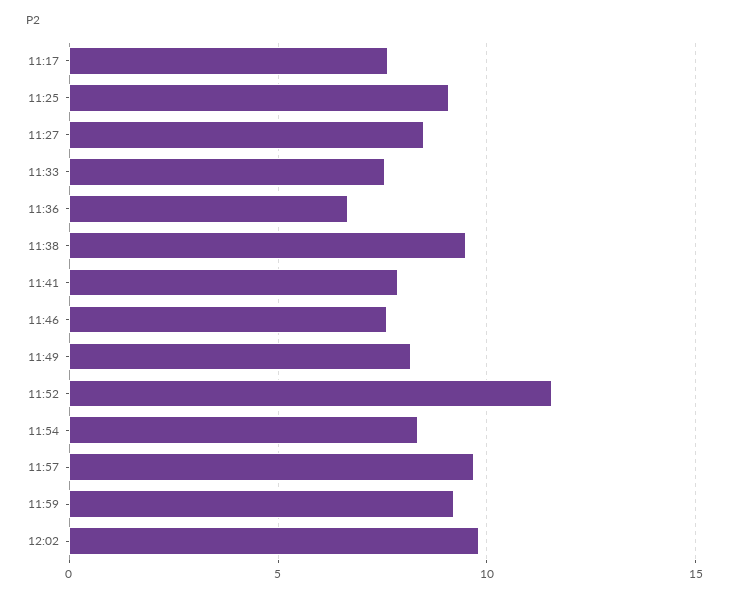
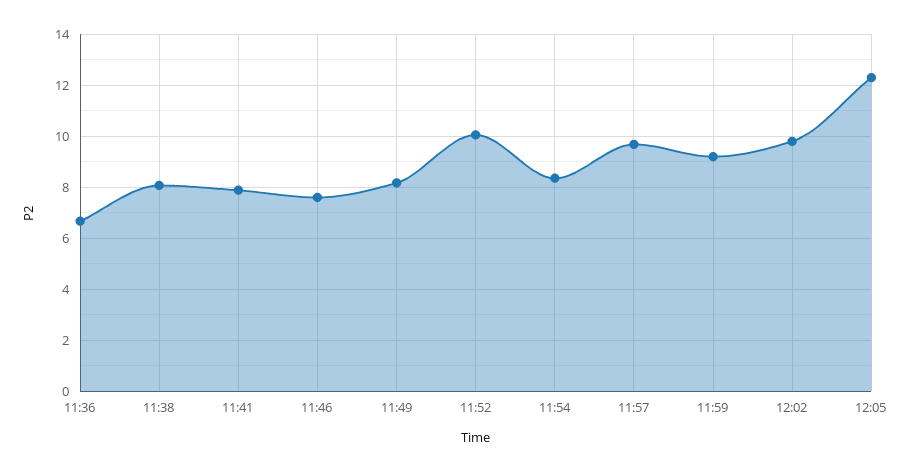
11:17: 7.5 -> none
11:25: 9 -> none
11:27: 8.5 -> none
11:33: 7.5 -> none
11:38: 9.5 -> 8
11:52: 11.5 -> 10
12:05: none -> 12.25

